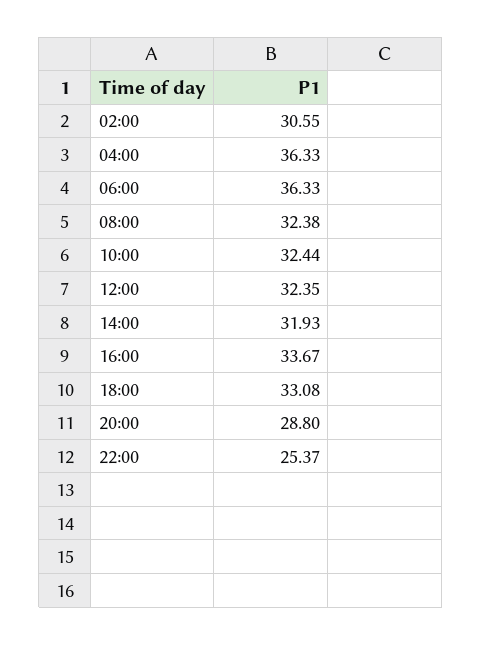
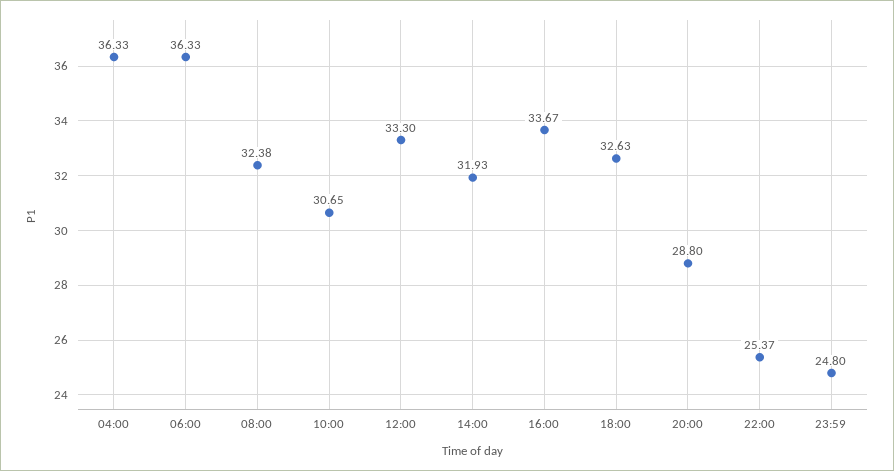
02:00: 30.55 -> none
10:00: 32.44 -> 30.65
12:00: 32.35 -> 33.3
18:00: 33.08 -> 32.63
23:59: none -> 24.8

